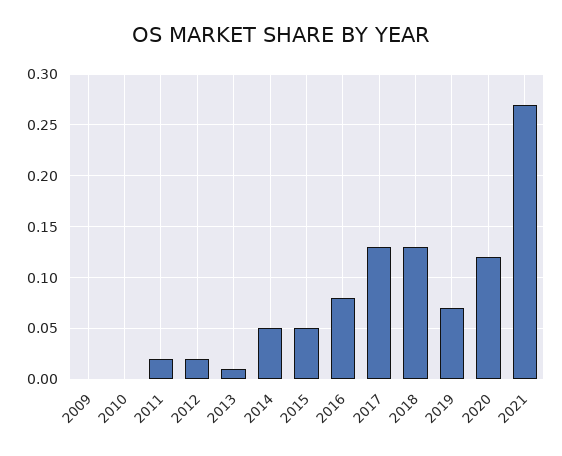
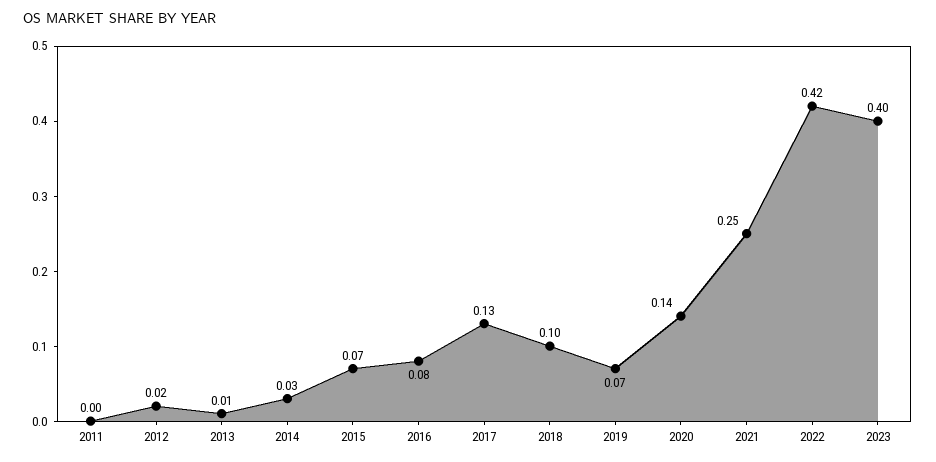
2009: 0 -> none
2010: 0 -> none
2011: 0.02 -> 0
2014: 0.05 -> 0.03
2015: 0.05 -> 0.07
2018: 0.13 -> 0.1
2020: 0.12 -> 0.14
2021: 0.27 -> 0.25
2022: none -> 0.42
2023: none -> 0.4

